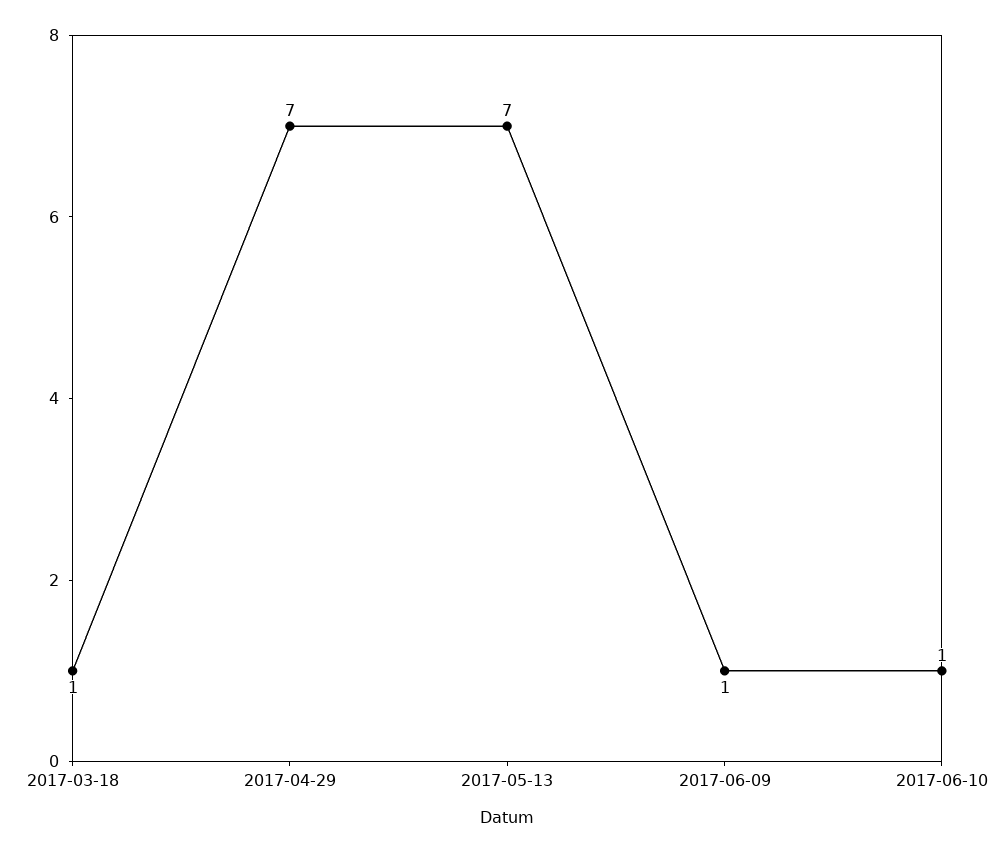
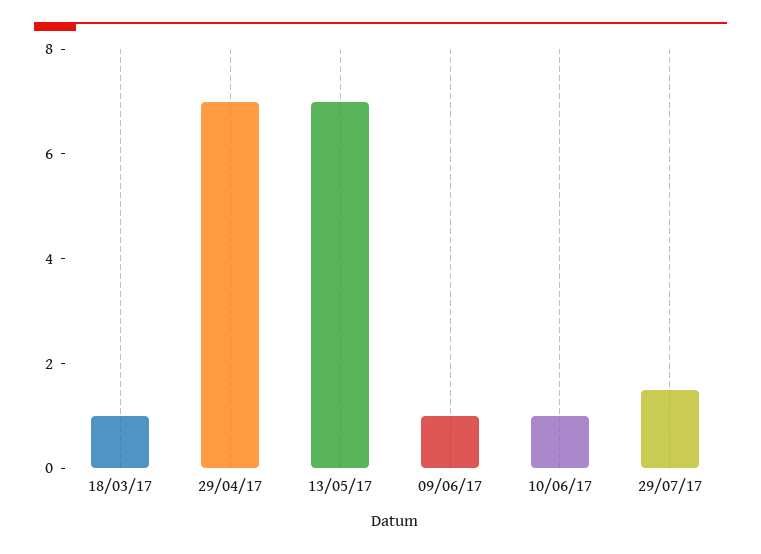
29/07/17: none -> 1.5

